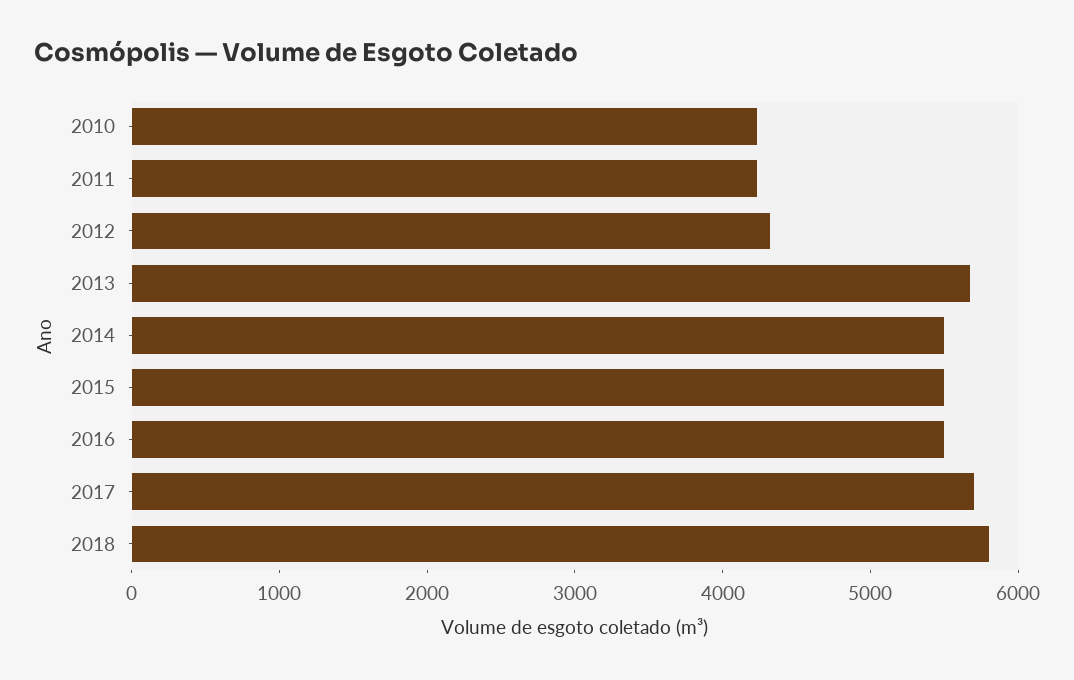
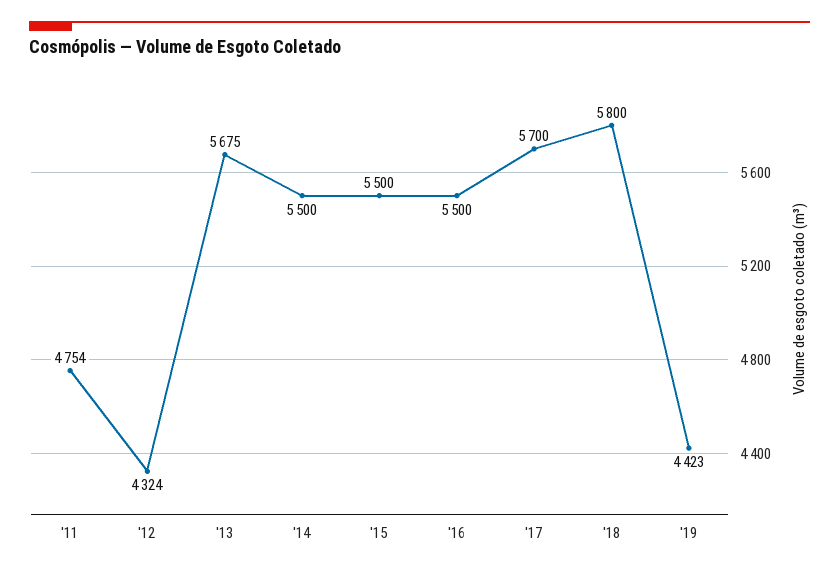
2010: 4200 -> none
2011: 4200 -> 4754
'19: none -> 4423

